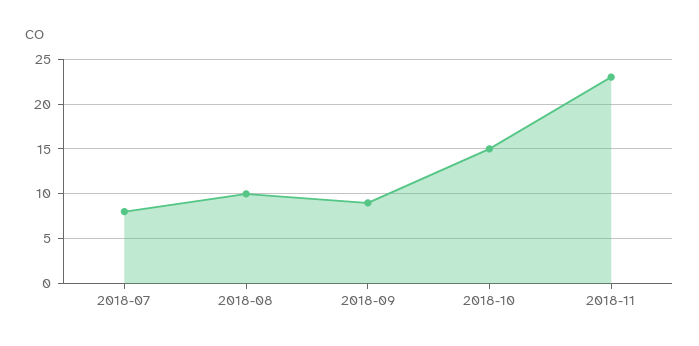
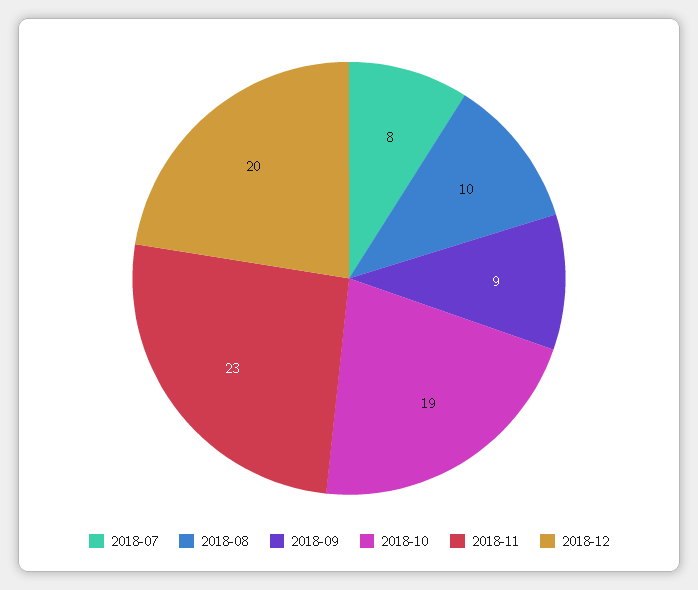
2018-10: 15 -> 19
2018-12: none -> 20

